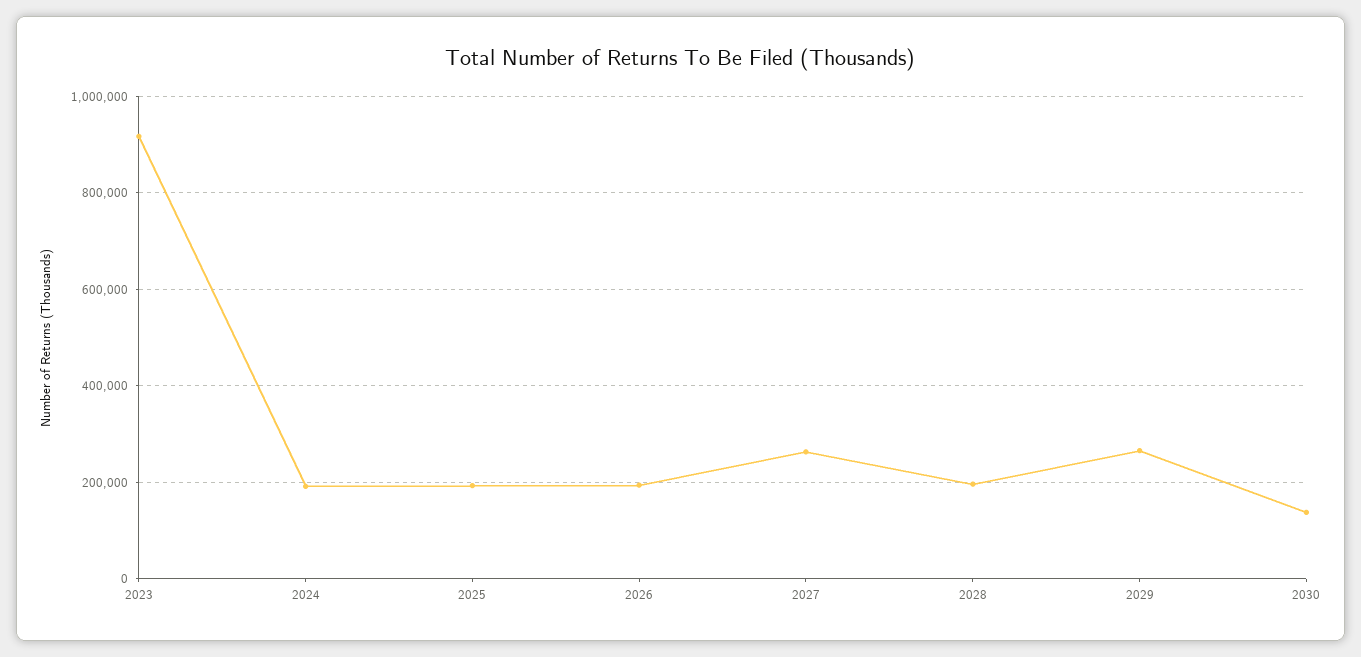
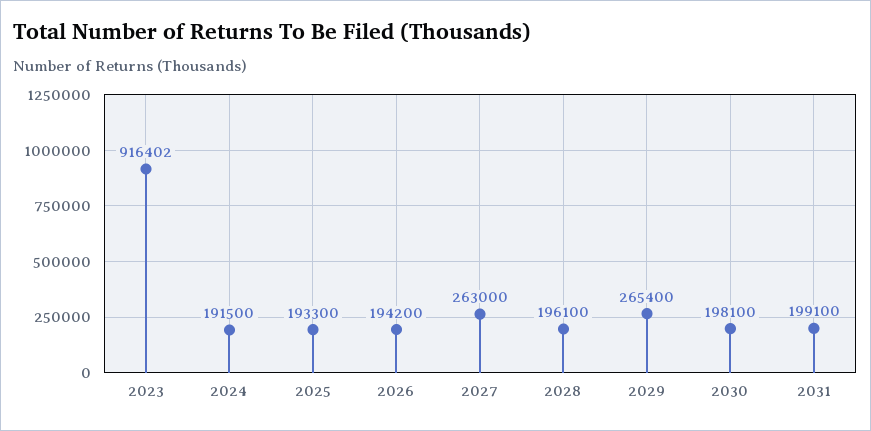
2030: 140000 -> 198100
2031: none -> 199100

